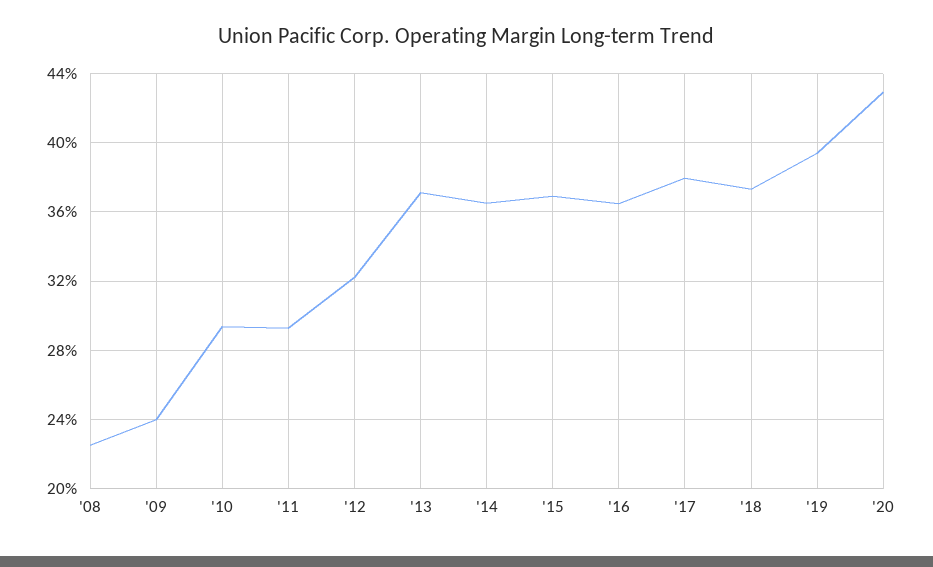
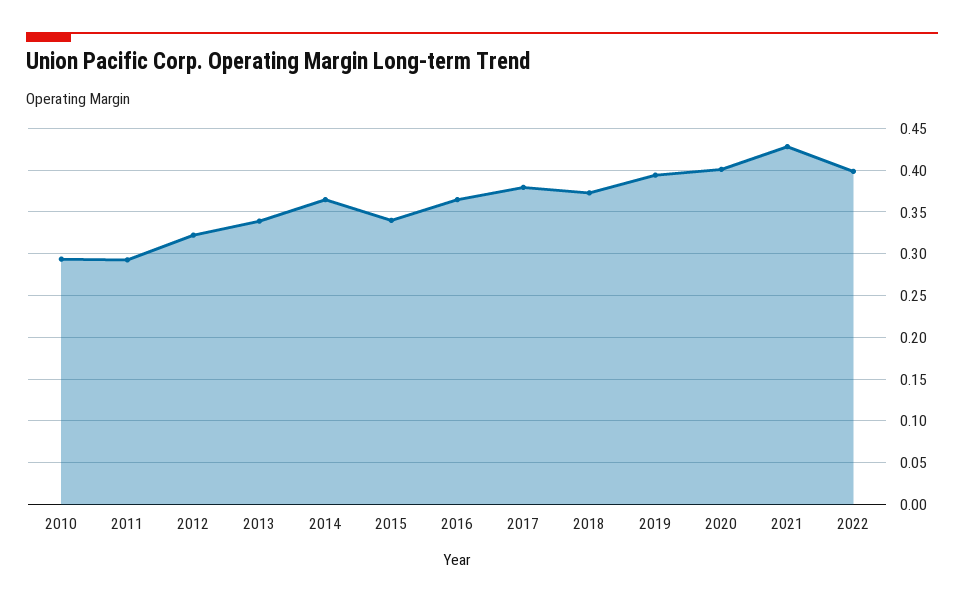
'08: 0.225 -> none
'09: 0.24 -> none
'13: 0.37 -> 0.34
'15: 0.37 -> 0.34
'20: 0.43 -> 0.4
2021: none -> 0.43
2022: none -> 0.4

